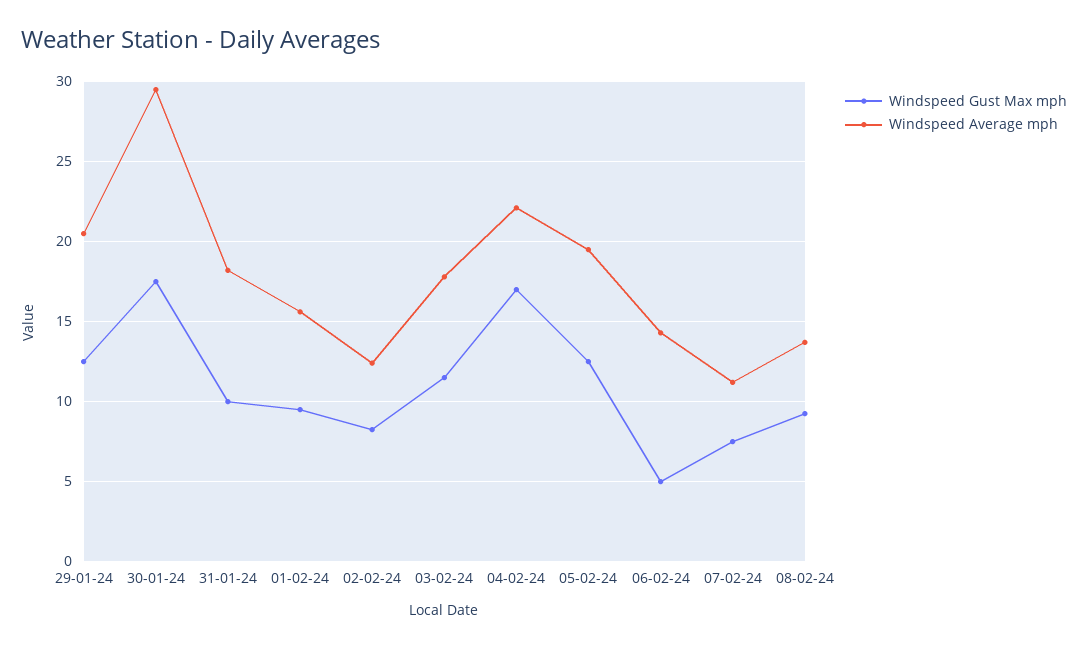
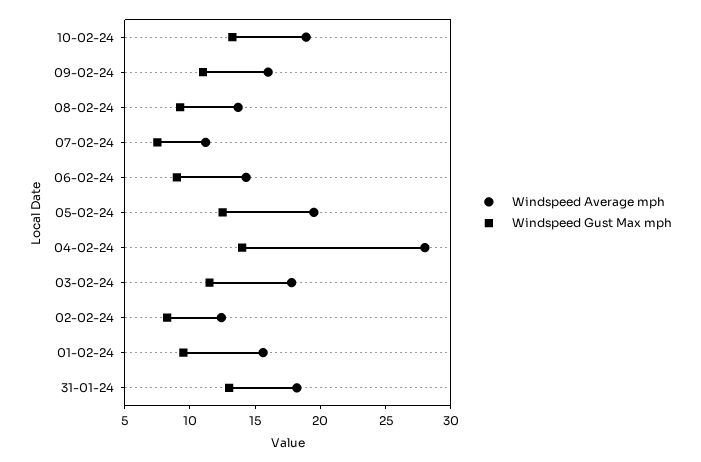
Windspeed Gust Max mph, 29-01-24: 12.5 -> none
Windspeed Average mph, 29-01-24: 20.5 -> none
Windspeed Gust Max mph, 30-01-24: 17.5 -> none
Windspeed Average mph, 30-01-24: 29.5 -> none
Windspeed Gust Max mph, 31-01-24: 10 -> 13
Windspeed Gust Max mph, 04-02-24: 17 -> 14
Windspeed Average mph, 04-02-24: 22 -> 28
Windspeed Gust Max mph, 06-02-24: 5 -> 9
Windspeed Average mph, 10-02-24: none -> 19
Windspeed Gust Max mph, 10-02-24: none -> 13
Windspeed Average mph, 09-02-24: none -> 16
Windspeed Gust Max mph, 09-02-24: none -> 11

